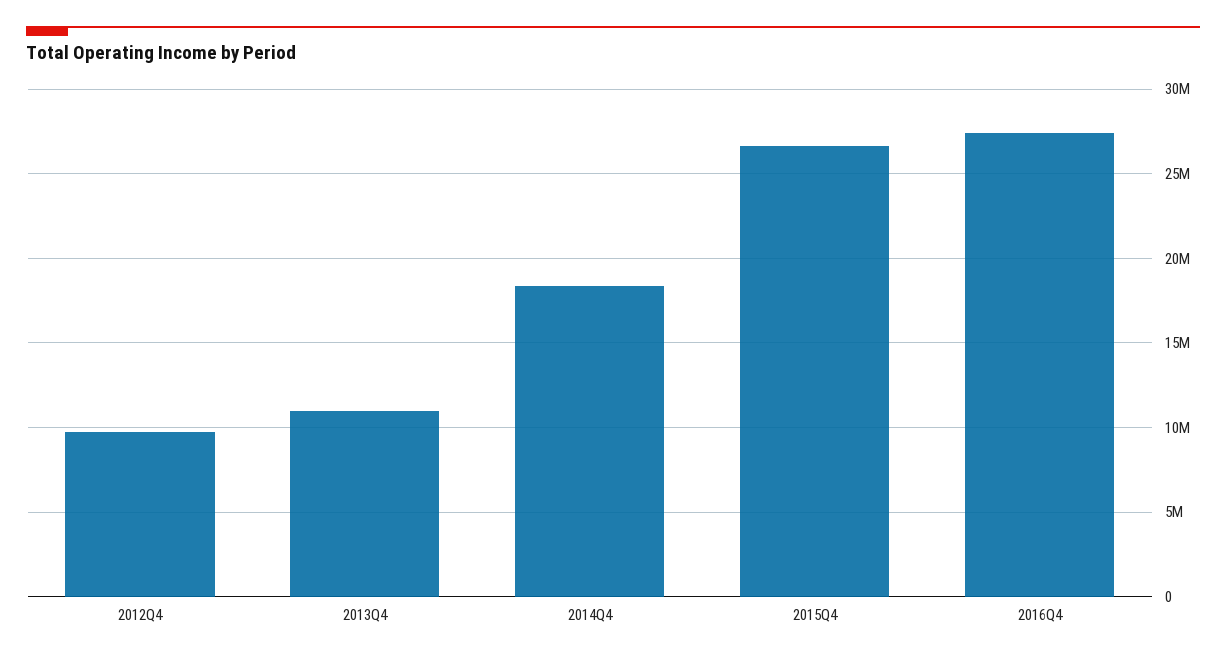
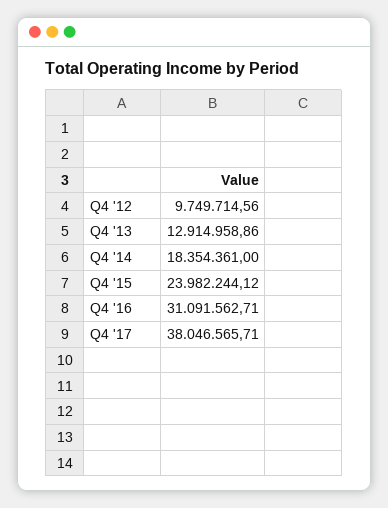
2013Q4: 11000000 -> 12914958.86
2015Q4: 26500000 -> 23982244.12
2016Q4: 27500000 -> 31091562.71
Q4 '17: none -> 38046565.71

